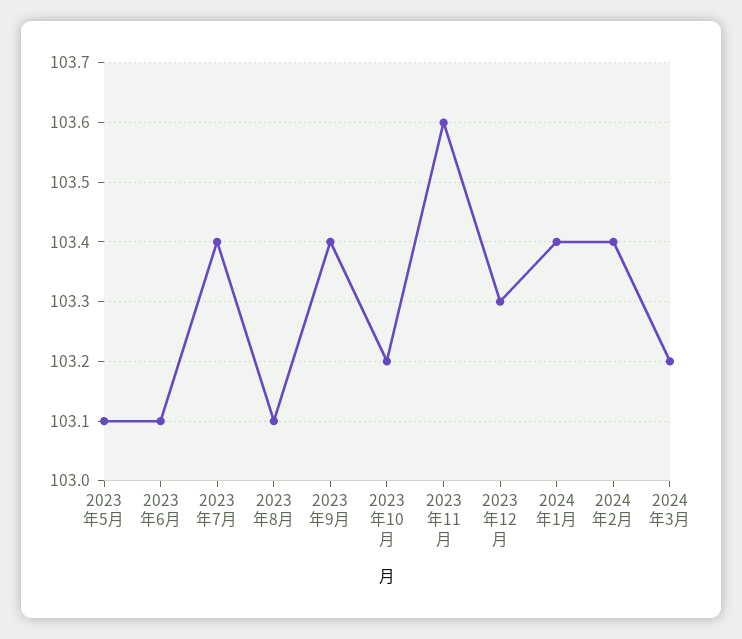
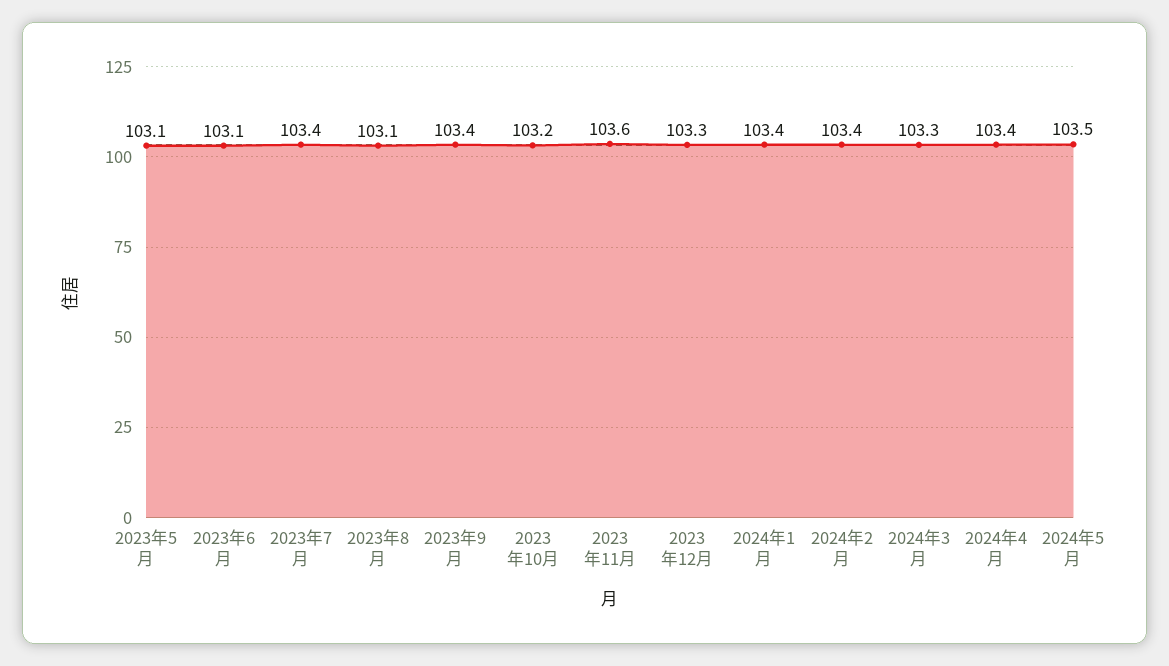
2024年3月: 103.2 -> 103.3
2024年4月: none -> 103.4
2024年5月: none -> 103.5

